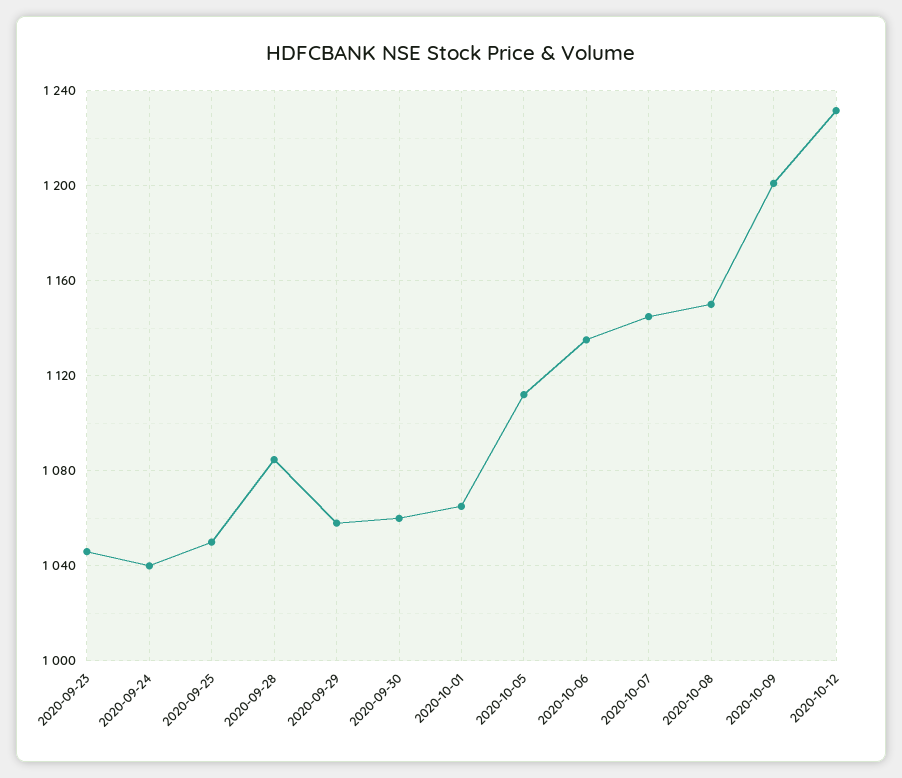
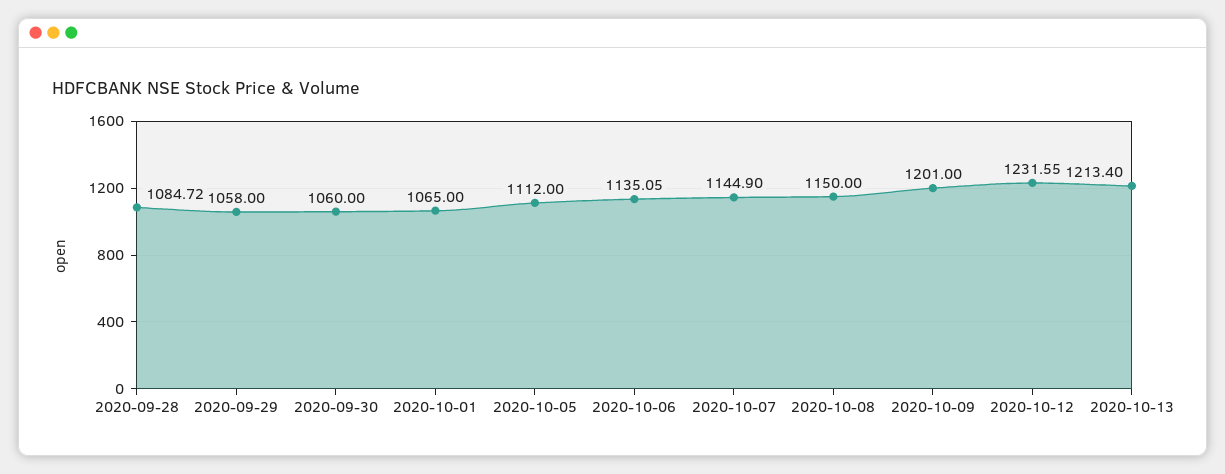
2020-09-23: 1045 -> none
2020-09-24: 1040 -> none
2020-09-25: 1050 -> none
2020-10-13: none -> 1213.4

